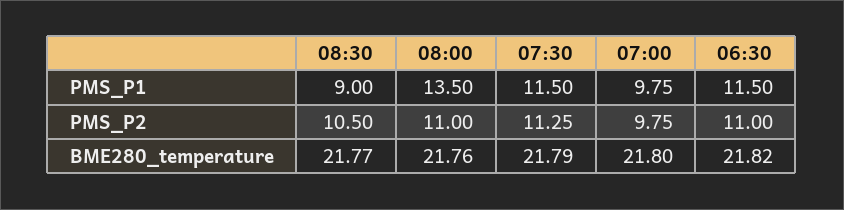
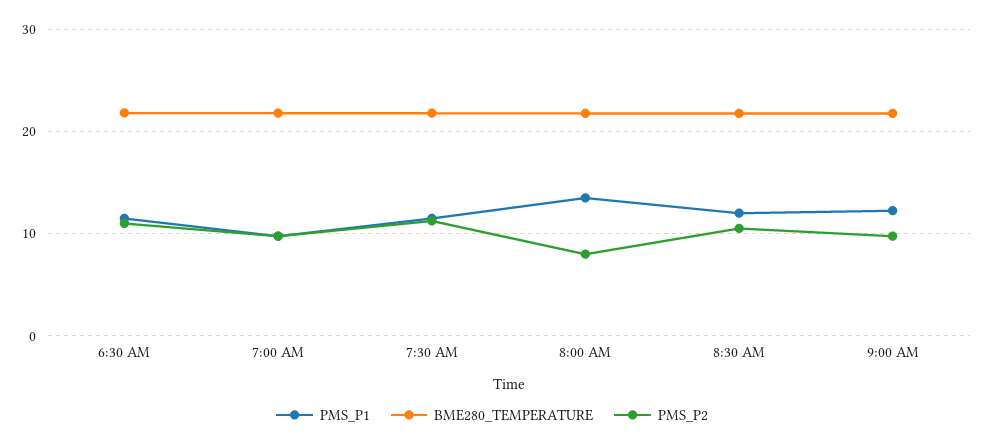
PMS_P1, 08:30: 9 -> 12
PMS_P2, 08:00: 11 -> 8
PMS_P1, 9:00 AM: none -> 12
BME280_temperature, 9:00 AM: none -> 22
PMS_P2, 9:00 AM: none -> 10

